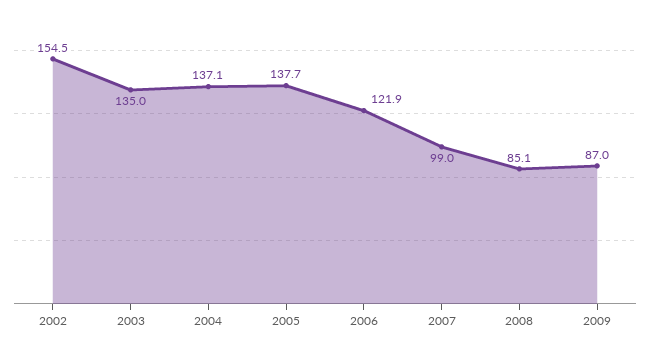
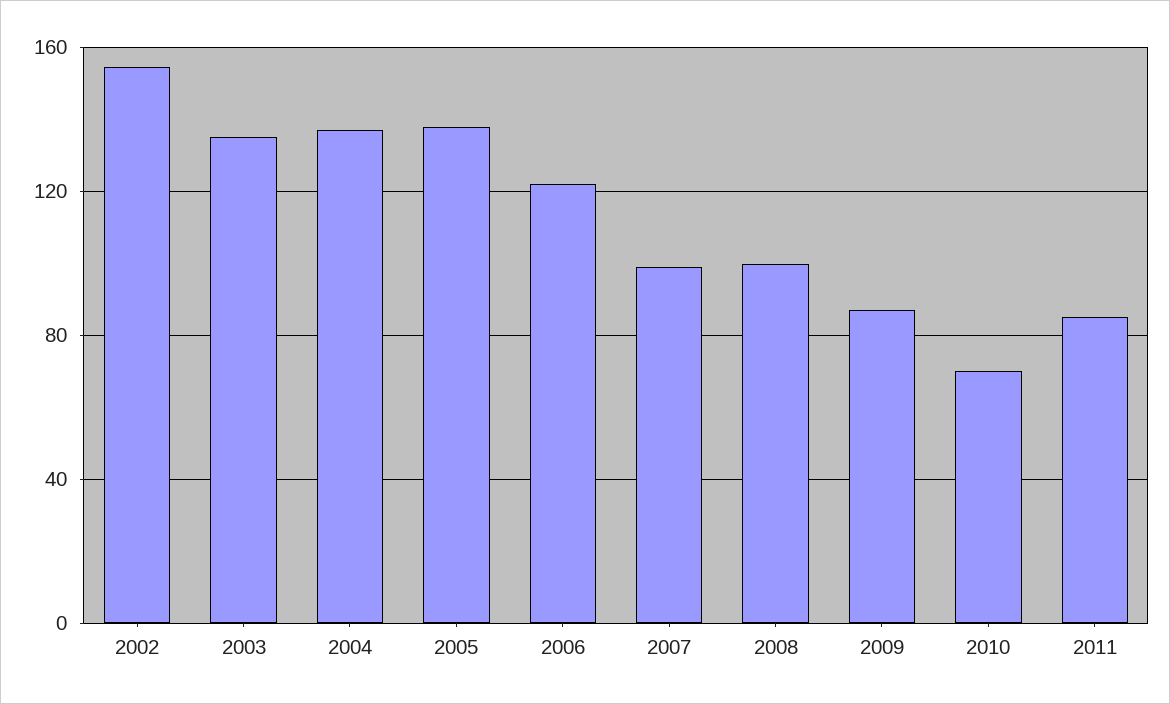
2008: 85.1 -> 100
2010: none -> 70
2011: none -> 85

